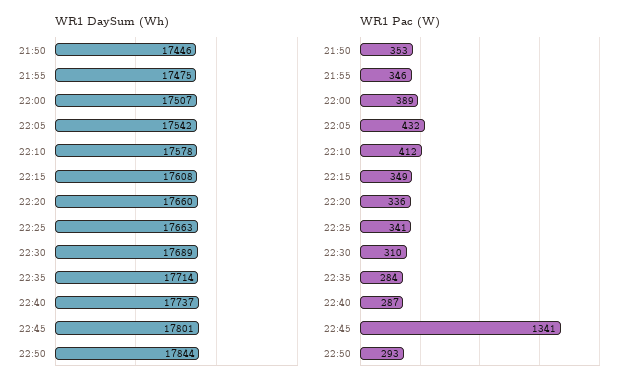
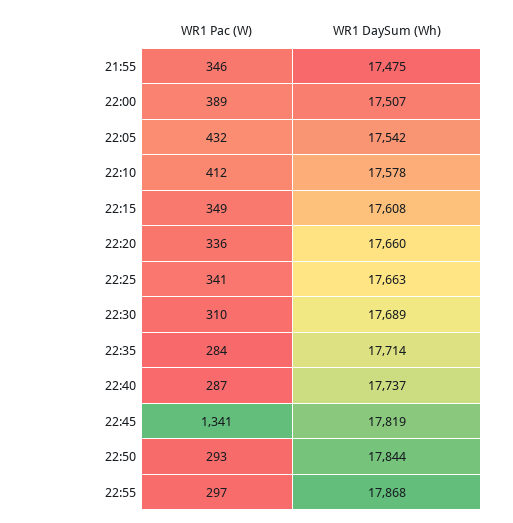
WR1 DaySum (Wh), 21:50: 17446 -> none
WR1 DaySum (Wh), 22:45: 17801 -> 17819
WR1 Pac (W), 21:50: 353 -> none
WR1 Pac (W), 22:55: none -> 297
WR1 DaySum (Wh), 22:55: none -> 17868

